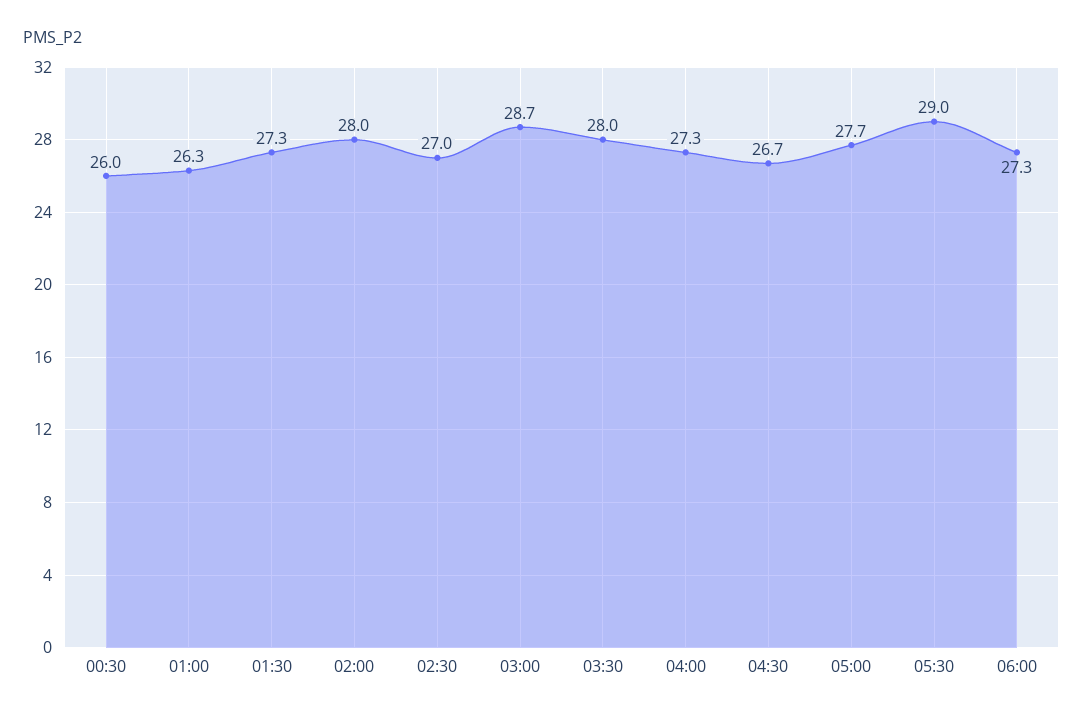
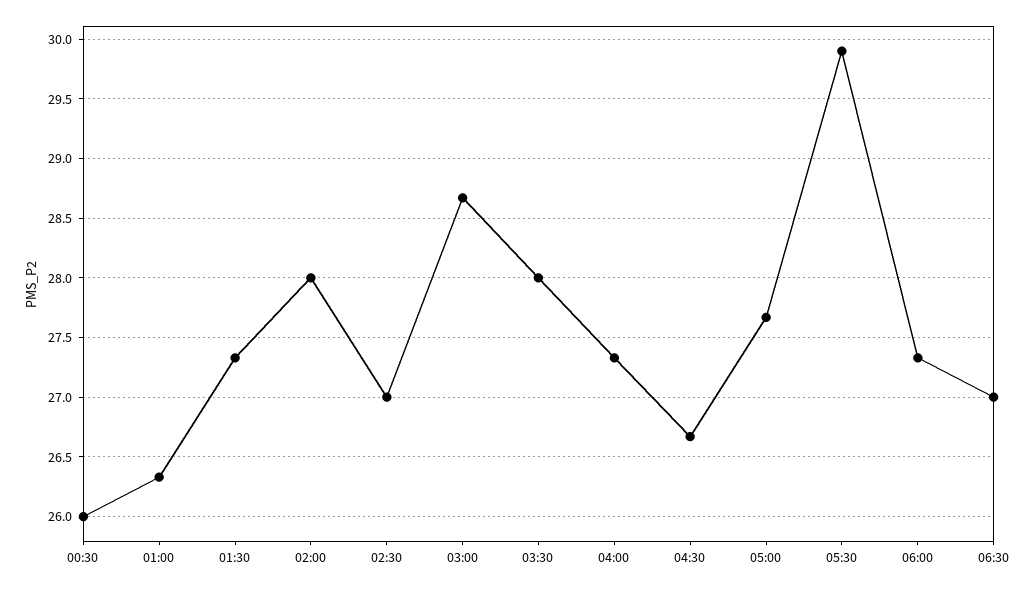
05:30: 29 -> 29.9
06:30: none -> 27

